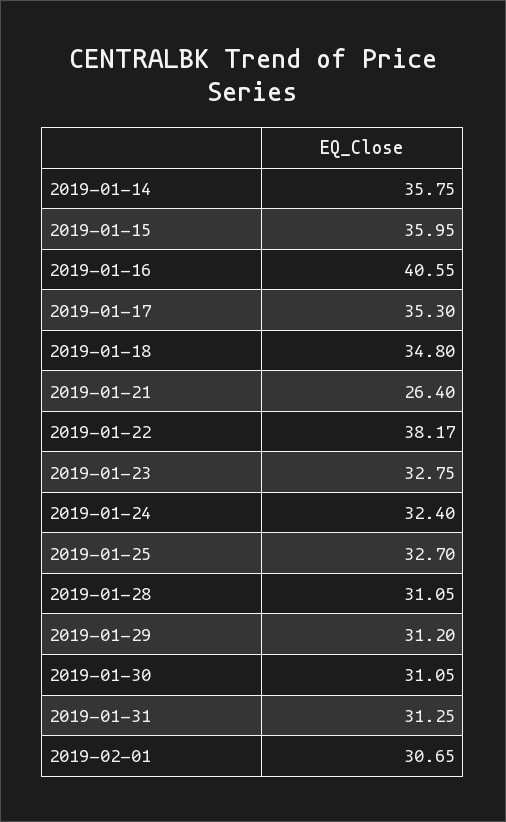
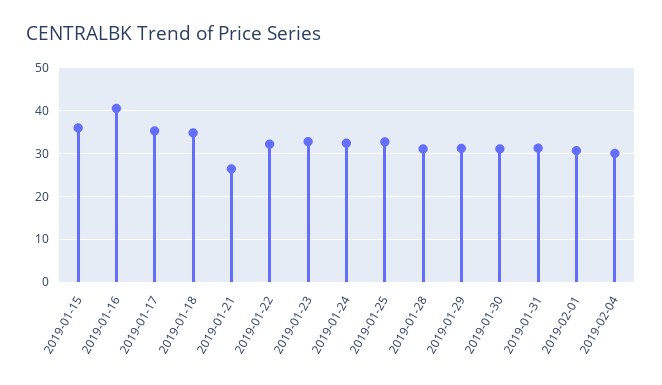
2019-01-14: 35.75 -> none
2019-01-22: 38.17 -> 32
2019-02-04: none -> 30

